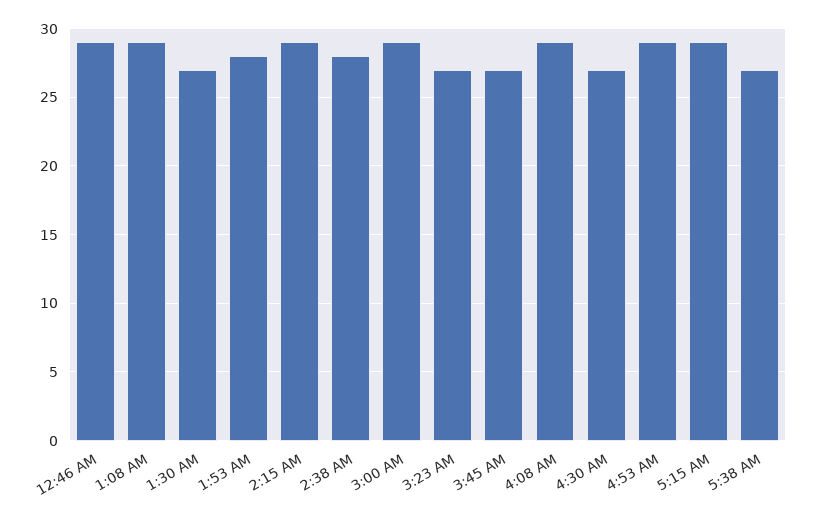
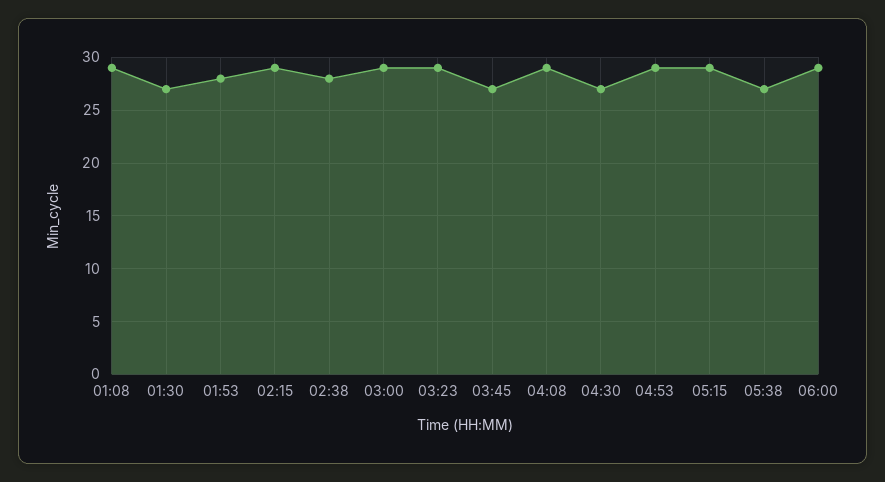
12:46 AM: 29 -> none
3:23 AM: 27 -> 29
06:00: none -> 29

